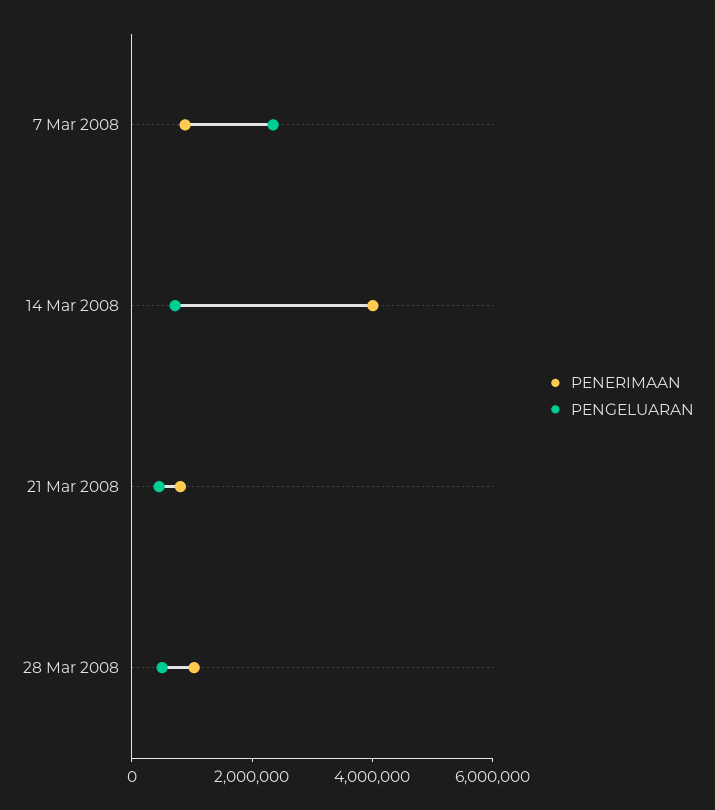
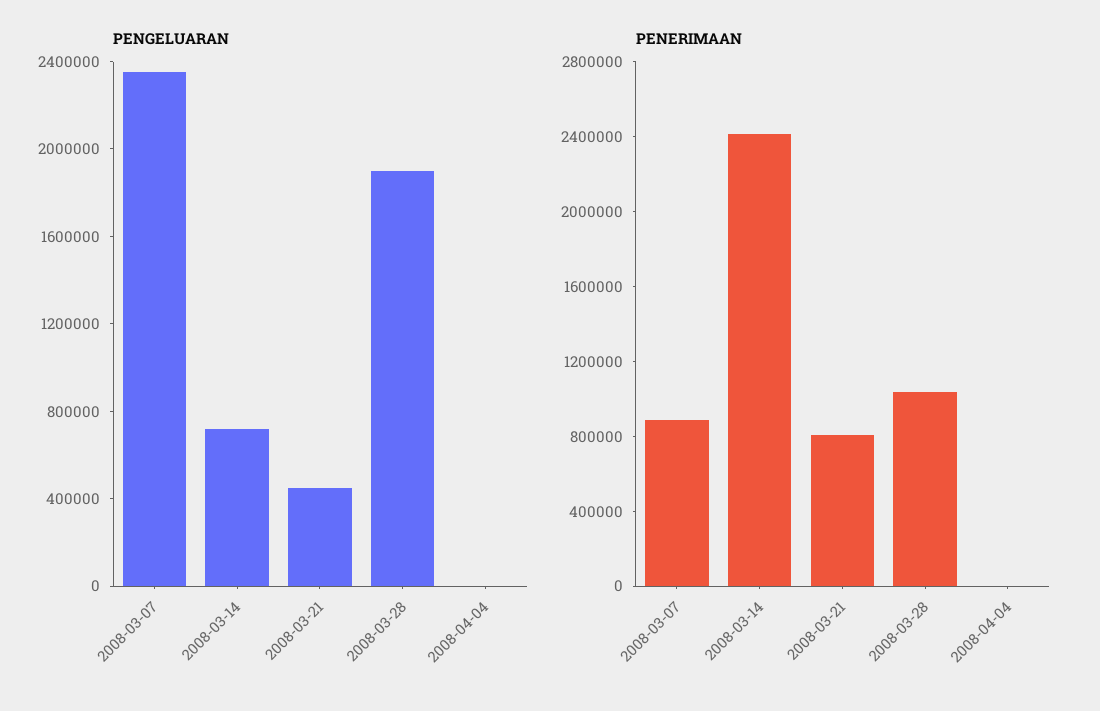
PENERIMAAN, 14 Mar 2008: 4000000 -> 2400000
PENGELUARAN, 28 Mar 2008: 500000 -> 1900000
PENGELUARAN, 2008-04-04: none -> 0
PENERIMAAN, 2008-04-04: none -> 0

